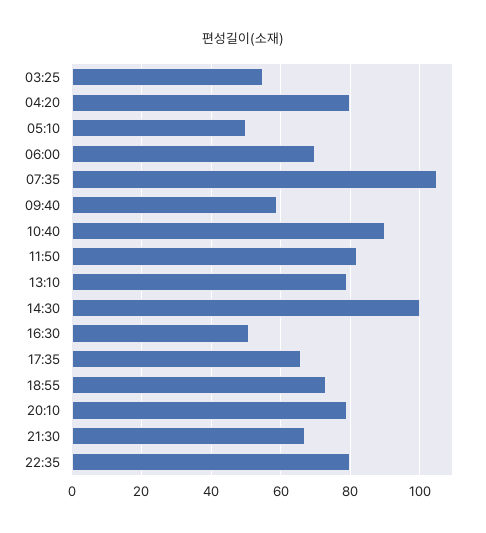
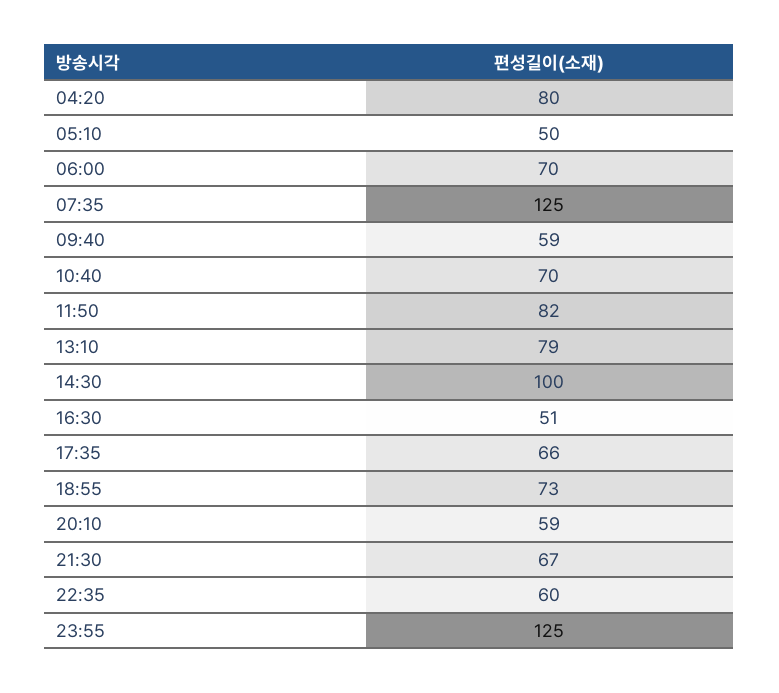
03:25: 55 -> none
07:35: 105 -> 125
10:40: 90 -> 70
20:10: 80 -> 59
22:35: 80 -> 60
23:55: none -> 125

